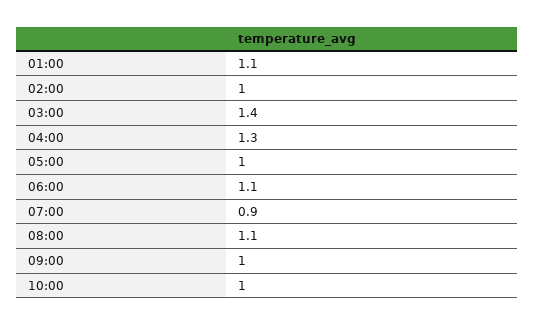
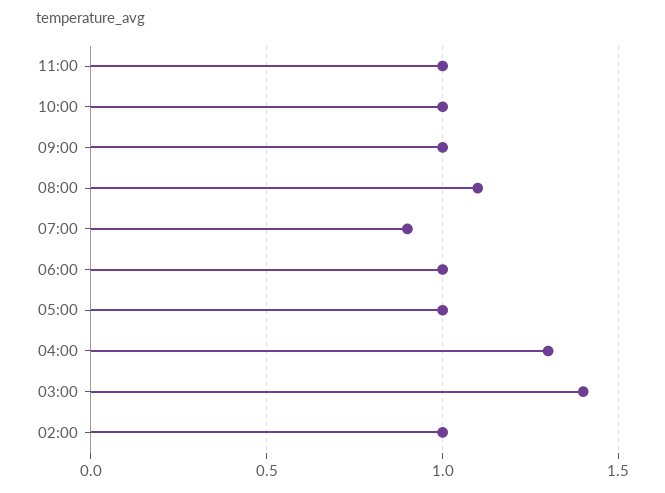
01:00: 1.1 -> none
06:00: 1.1 -> 1
11:00: none -> 1

